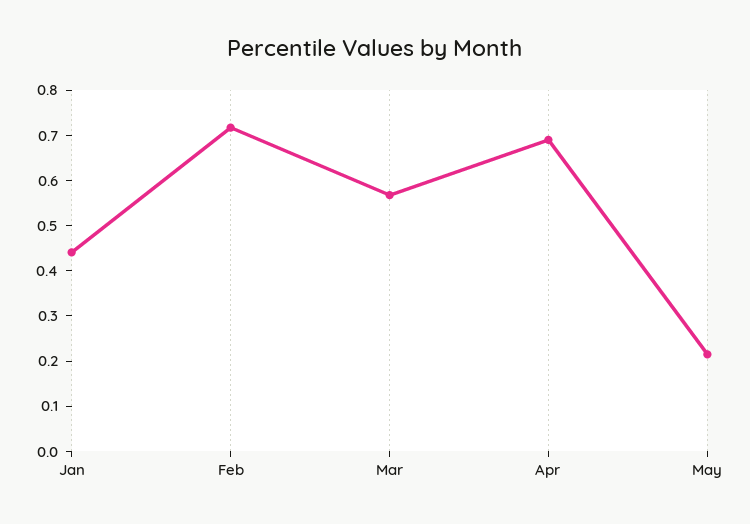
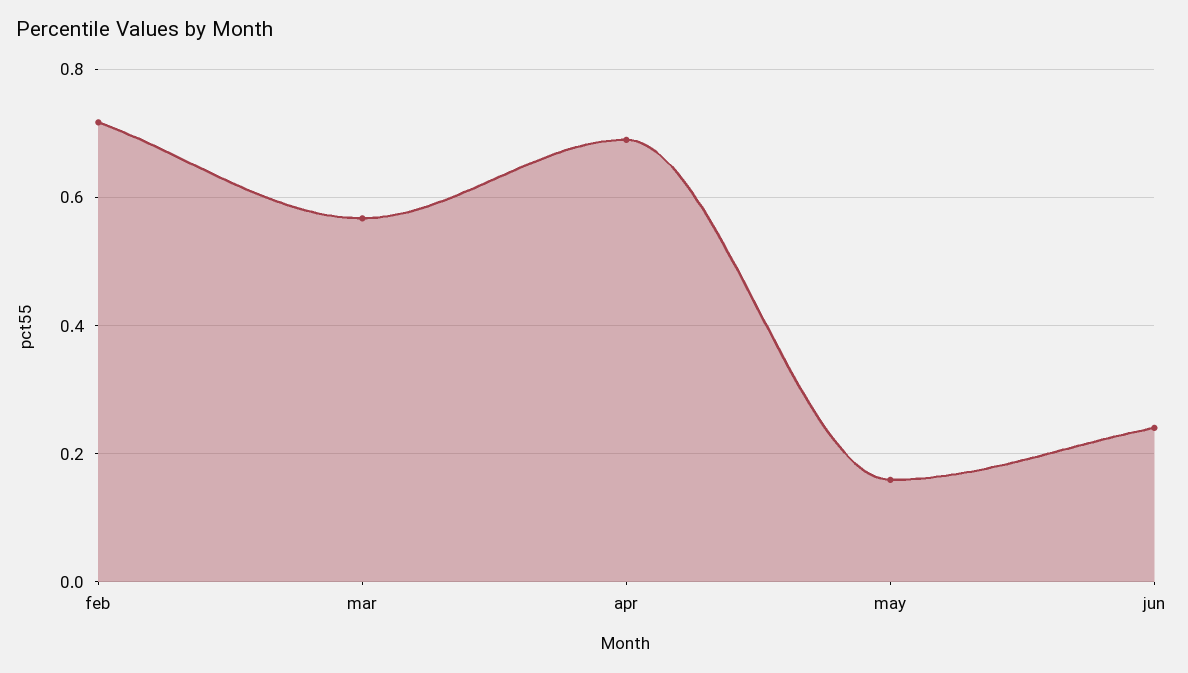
Jan: 0.44 -> none
May: 0.22 -> 0.16
jun: none -> 0.24

